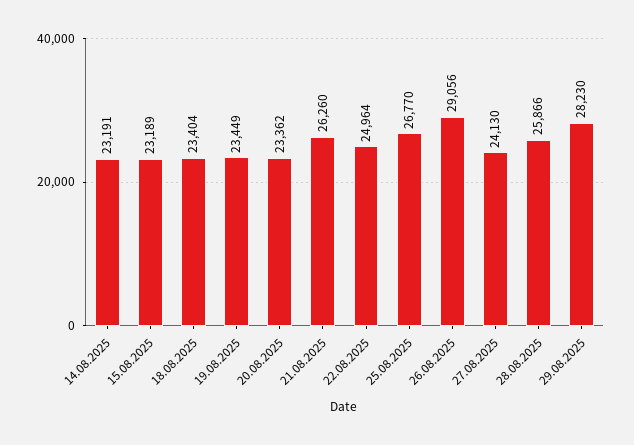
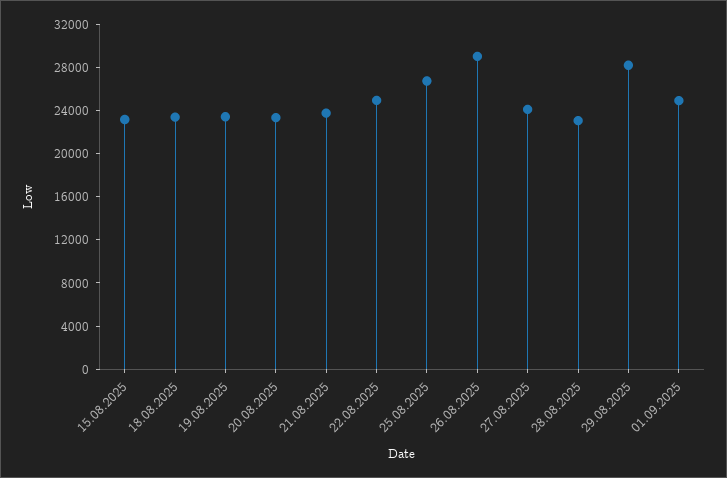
14.08.2025: 23191 -> none
21.08.2025: 26260 -> 24000
28.08.2025: 25866 -> 23000
01.09.2025: none -> 25000

